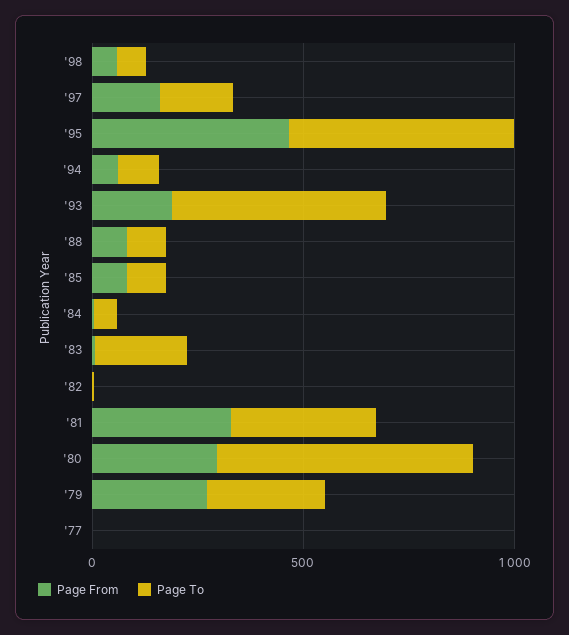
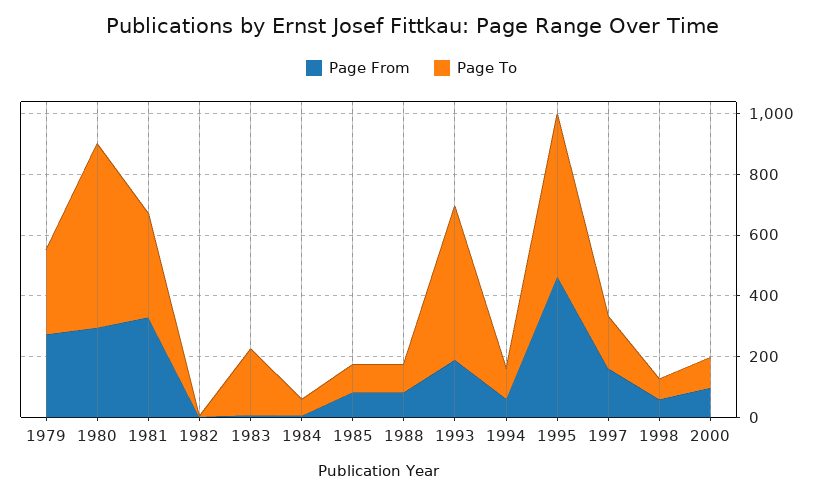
Page From, '77: 0 -> none
Page To, '77: 0 -> none
Page From, 2000: none -> 100
Page To, 2000: none -> 100

